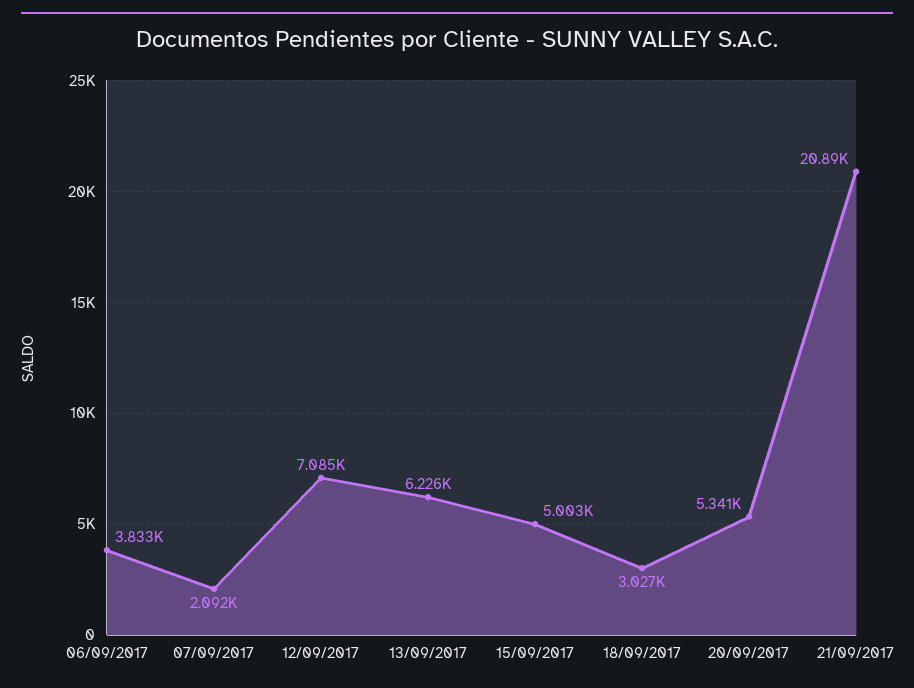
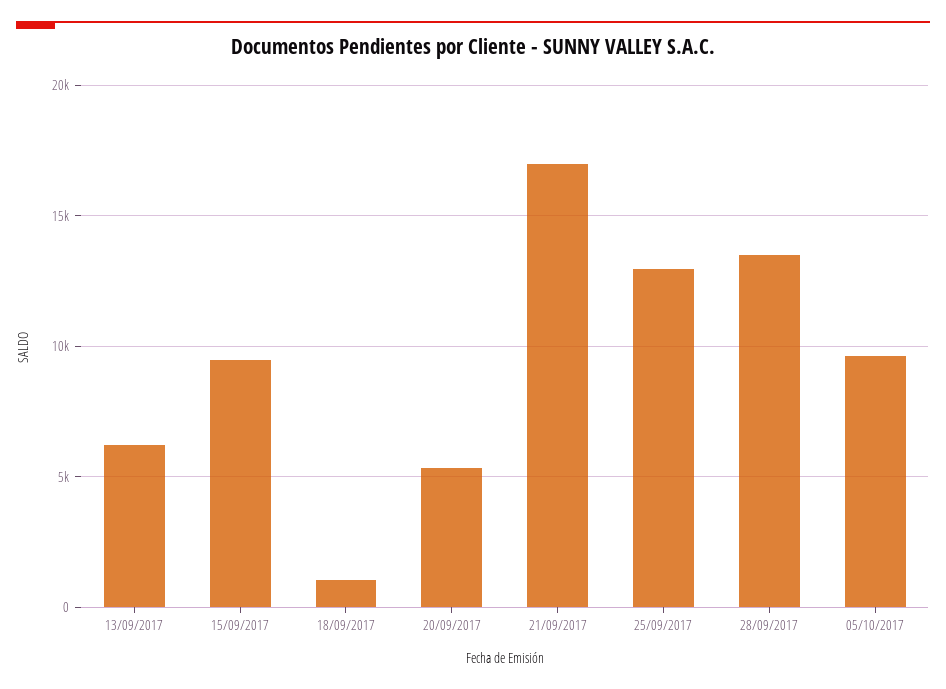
06/09/2017: 3833 -> none
07/09/2017: 2092 -> none
12/09/2017: 7085 -> none
15/09/2017: 5003 -> 9500
18/09/2017: 3027 -> 1000
21/09/2017: 20890 -> 17000
25/09/2017: none -> 13000
28/09/2017: none -> 13500
05/10/2017: none -> 9500

